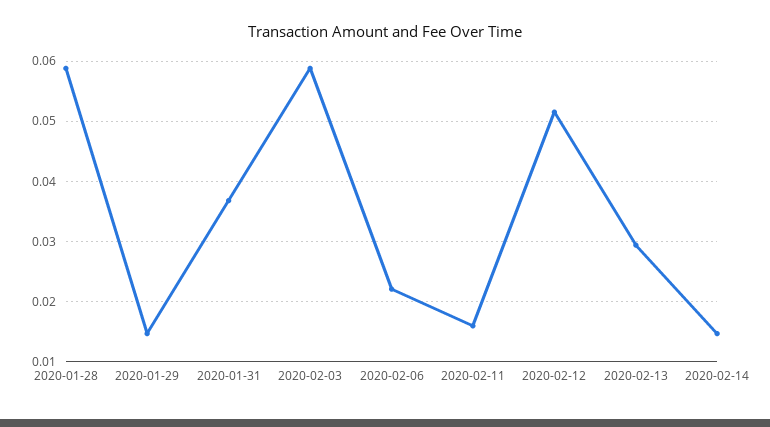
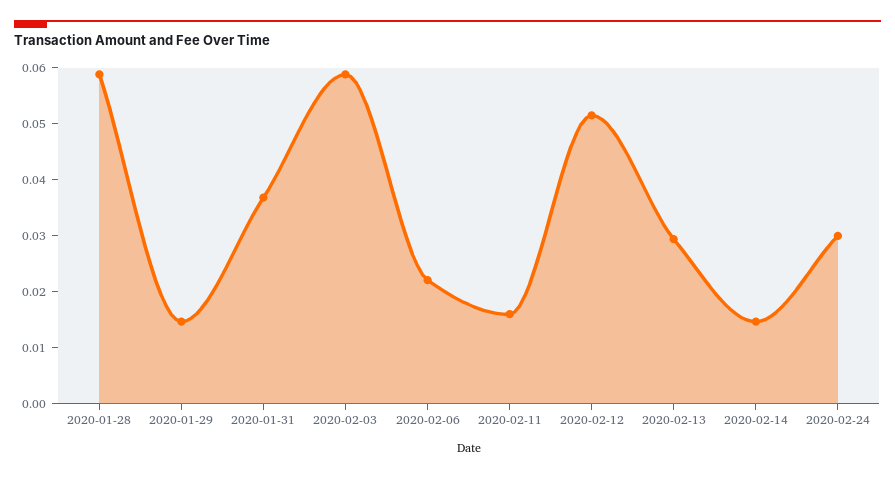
2020-02-24: none -> 0.03

